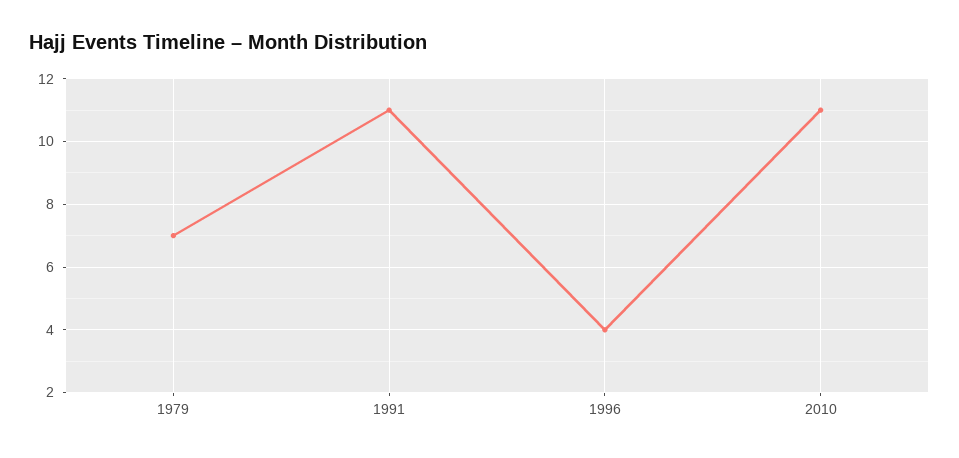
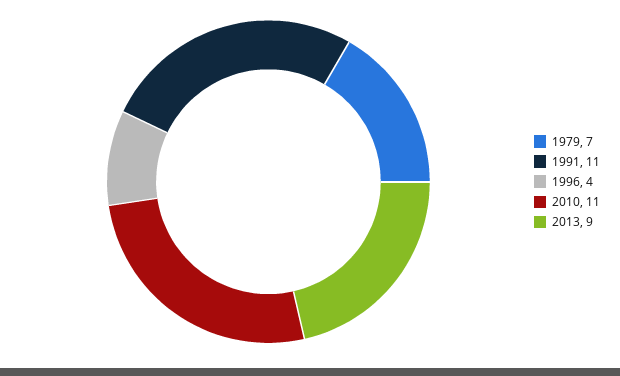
2013: none -> 9

